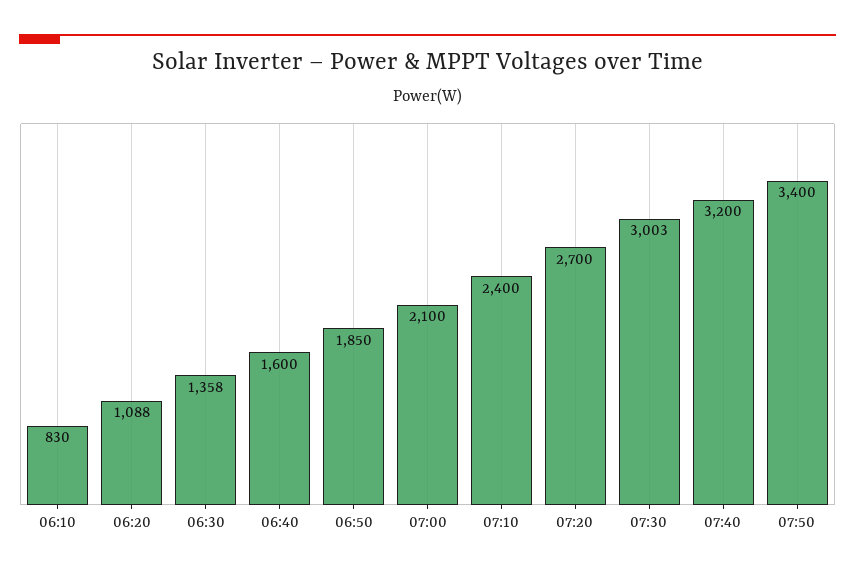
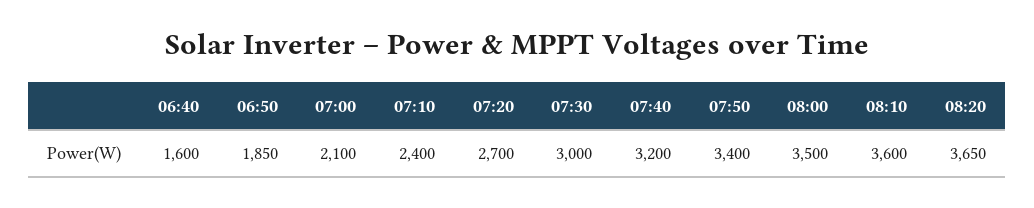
06:10: 830 -> none
06:20: 1088 -> none
06:30: 1358 -> none
07:30: 3003 -> 3000
08:00: none -> 3500
08:10: none -> 3600
08:20: none -> 3650

